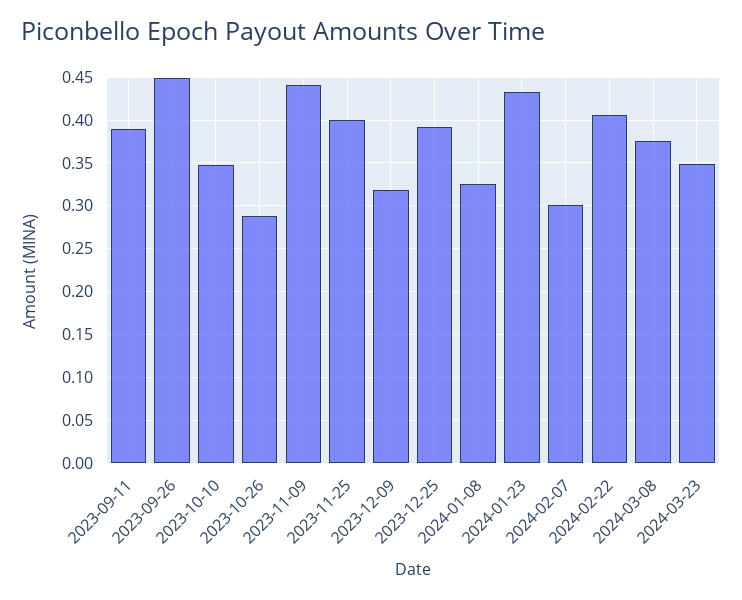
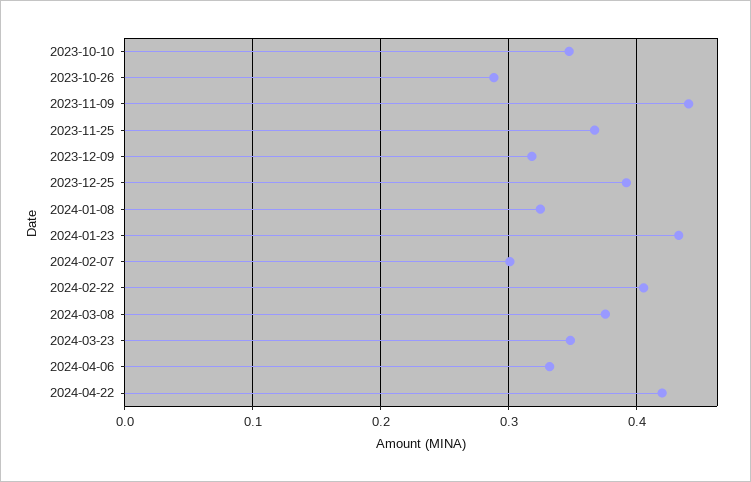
2023-09-11: 0.39 -> none
2023-09-26: 0.45 -> none
2023-11-25: 0.4 -> 0.37
2024-04-06: none -> 0.33
2024-04-22: none -> 0.42

